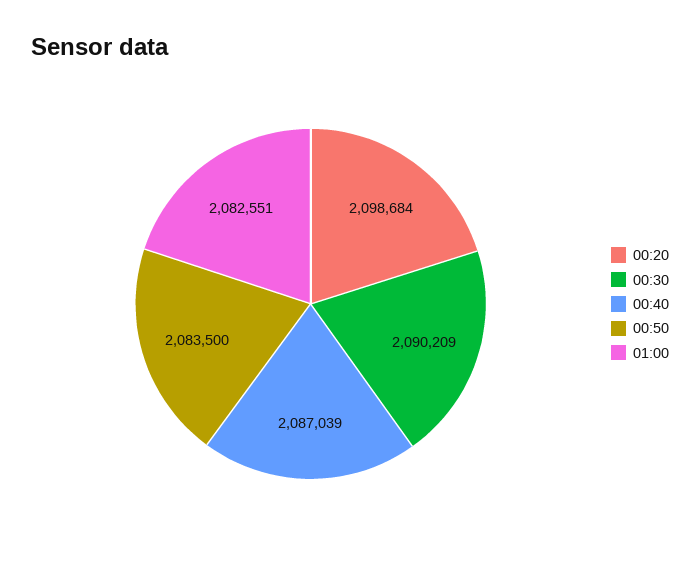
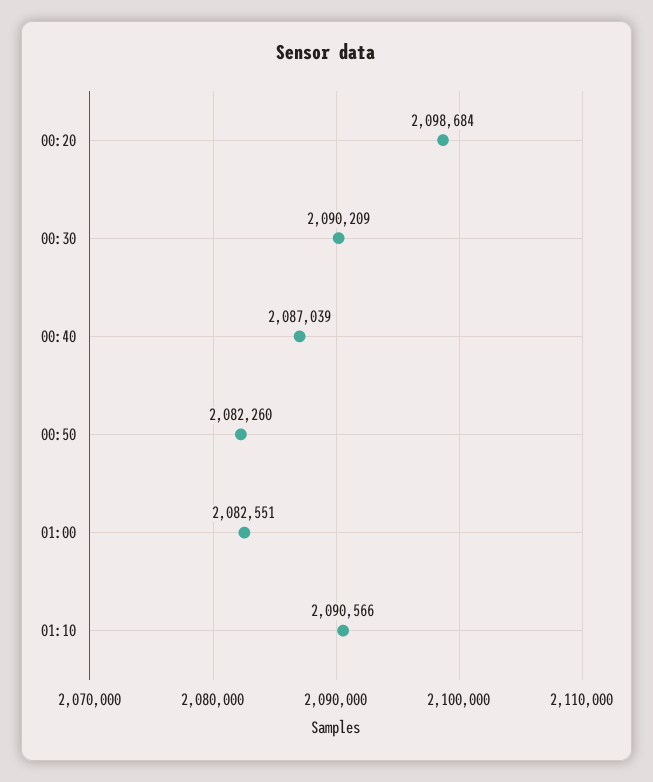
00:50: 2083500 -> 2082260
01:10: none -> 2090566

